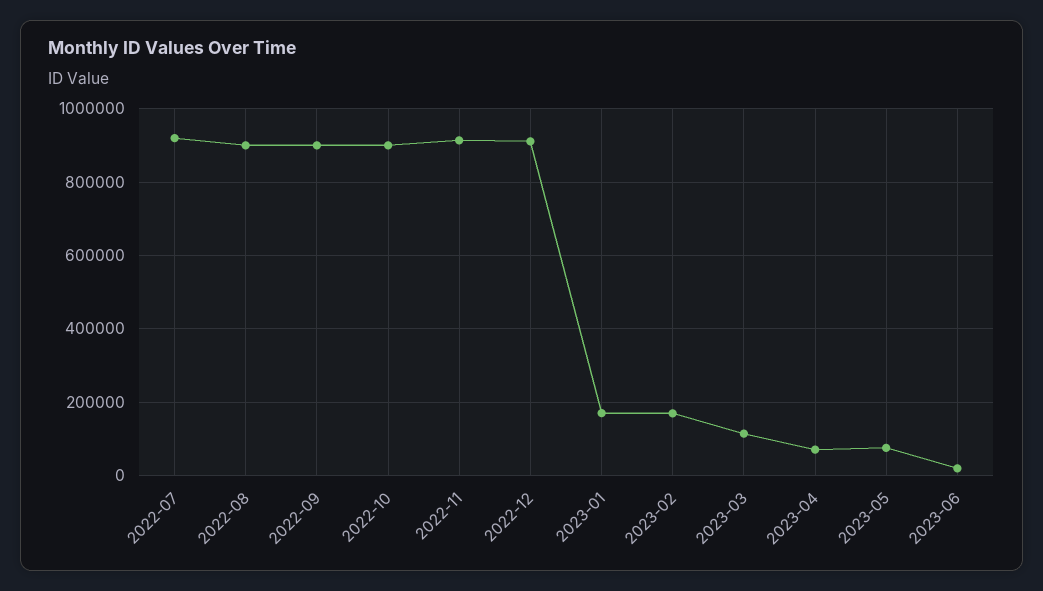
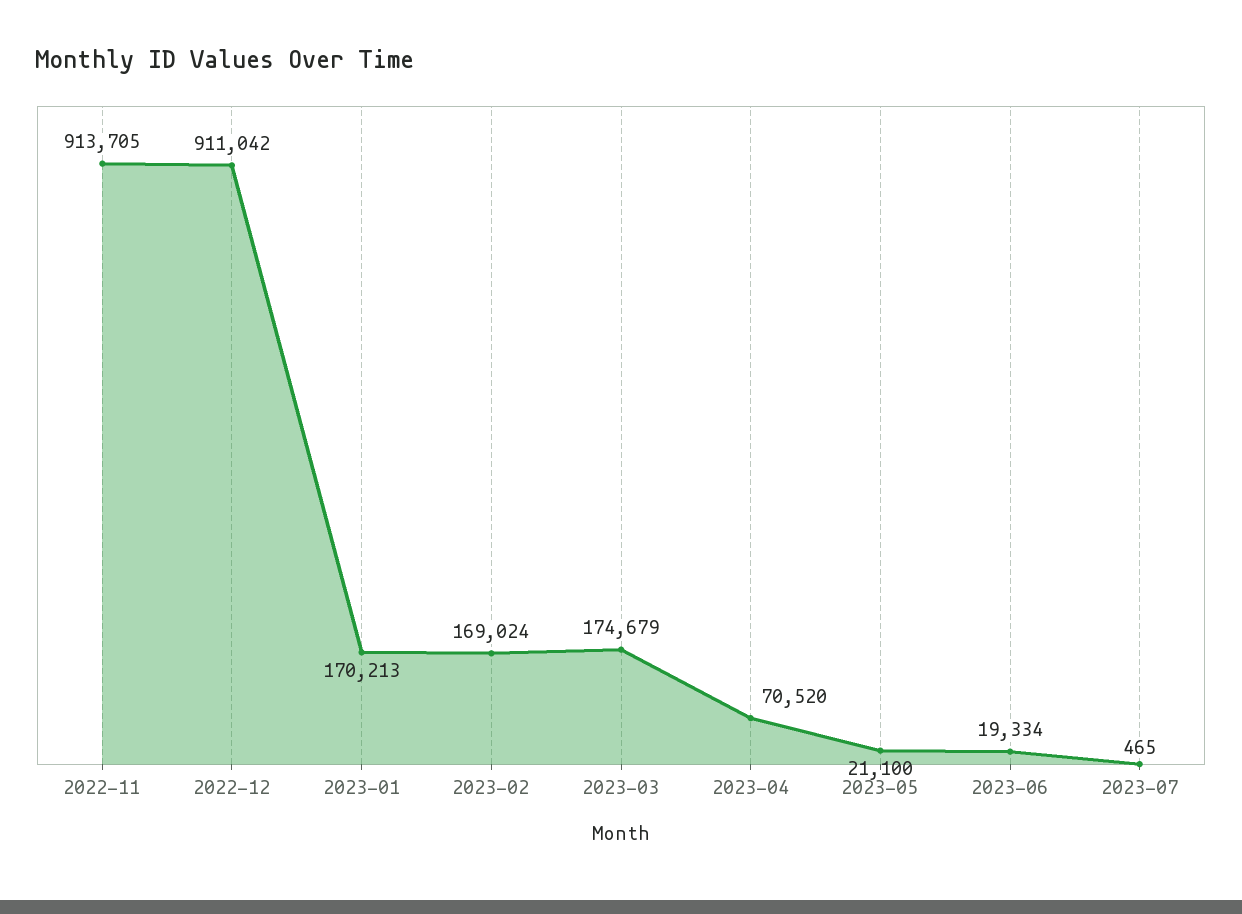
2022-07: 920000 -> none
2022-08: 900000 -> none
2022-09: 900000 -> none
2022-10: 900000 -> none
2023-03: 120000 -> 174679
2023-05: 80000 -> 21100
2023-07: none -> 465

